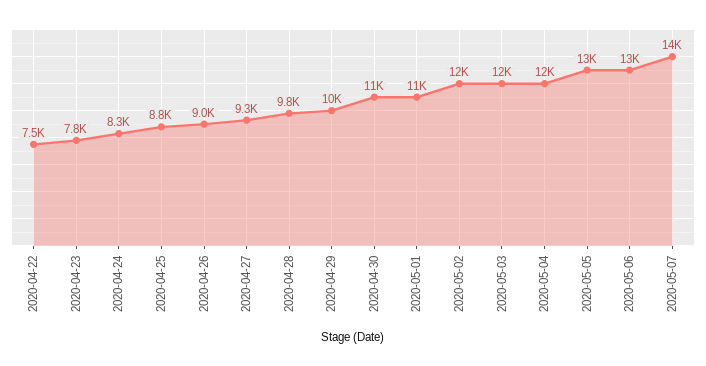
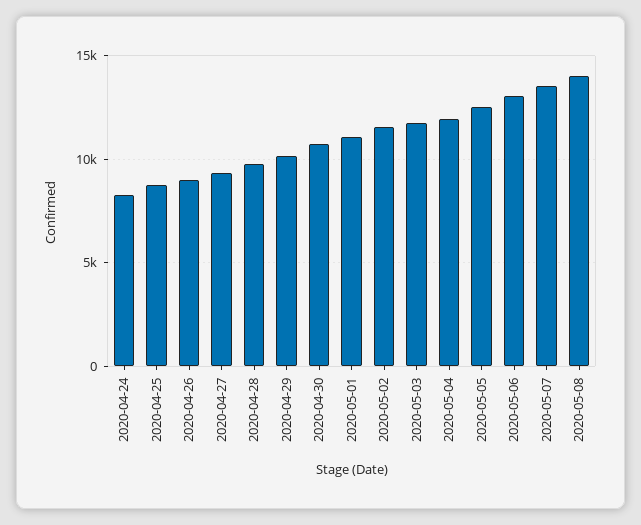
2020-04-22: 7500 -> none
2020-04-23: 7800 -> none
2020-05-08: none -> 14000

